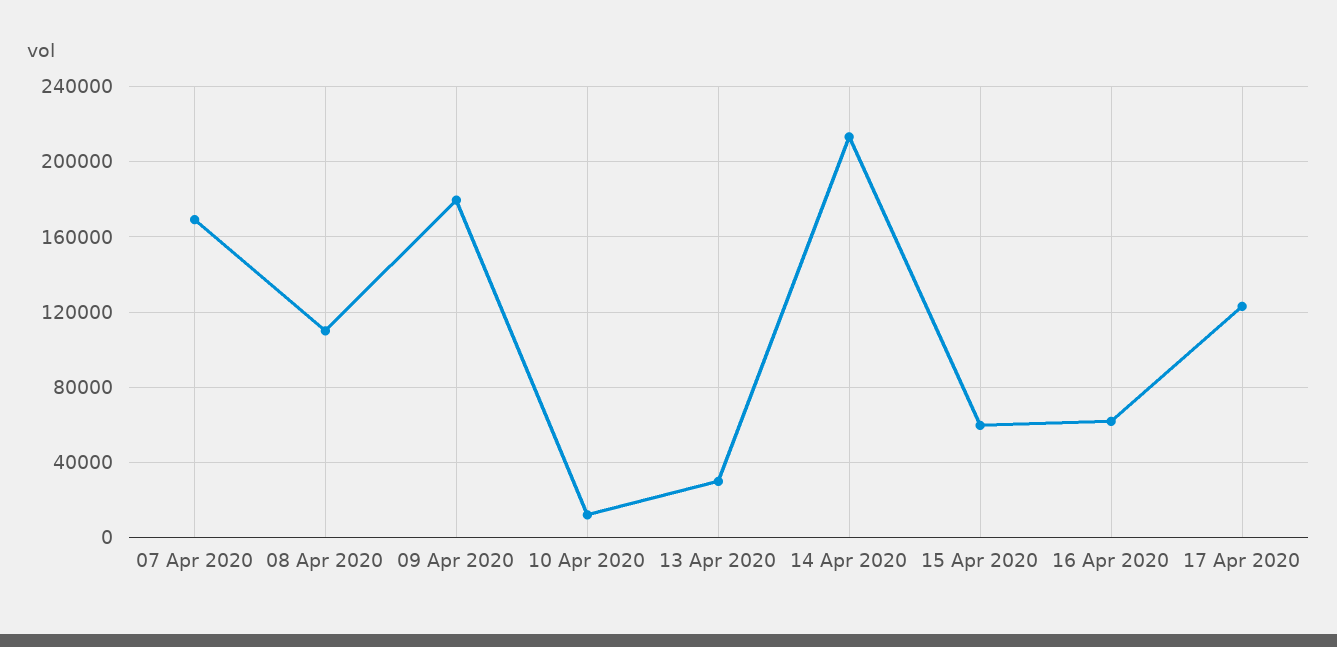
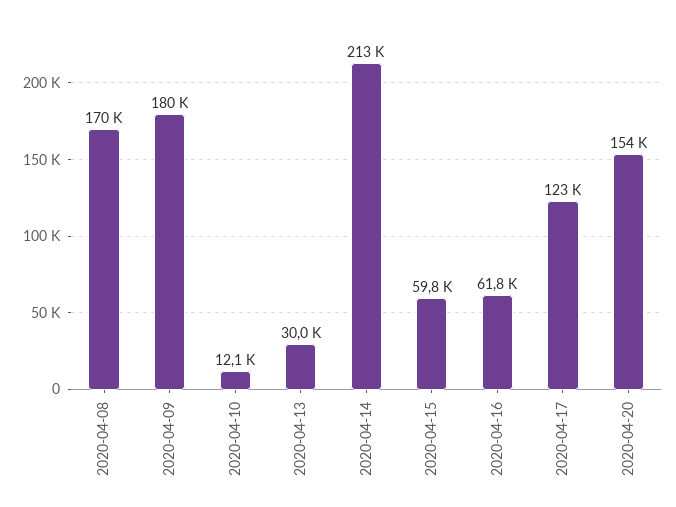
07 Apr 2020: 170000 -> none
08 Apr 2020: 110000 -> 170000
2020-04-20: none -> 154000

